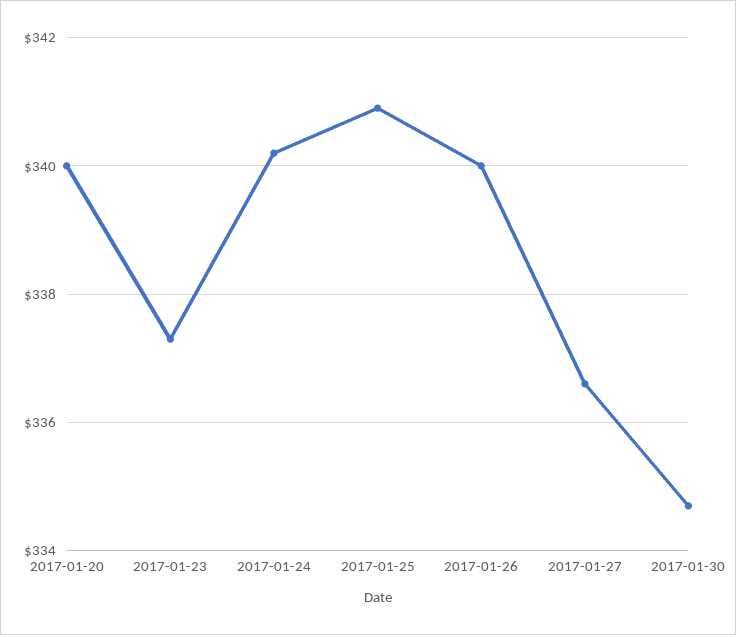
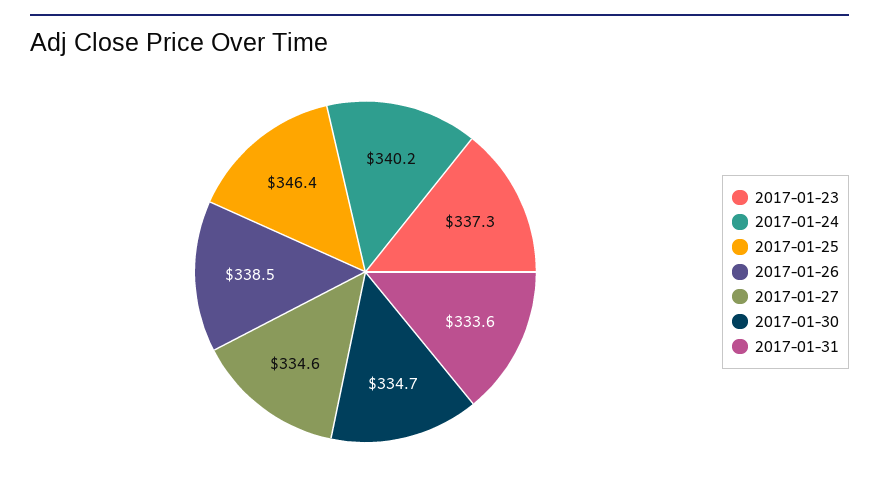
2017-01-20: 340 -> none
2017-01-25: 341 -> 346.4
2017-01-26: 340 -> 338.5
2017-01-27: 336.5 -> 334.6
2017-01-31: none -> 333.6

